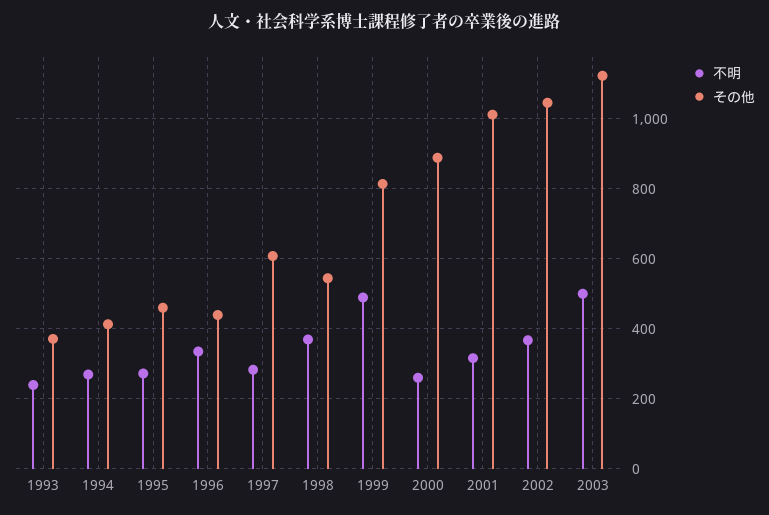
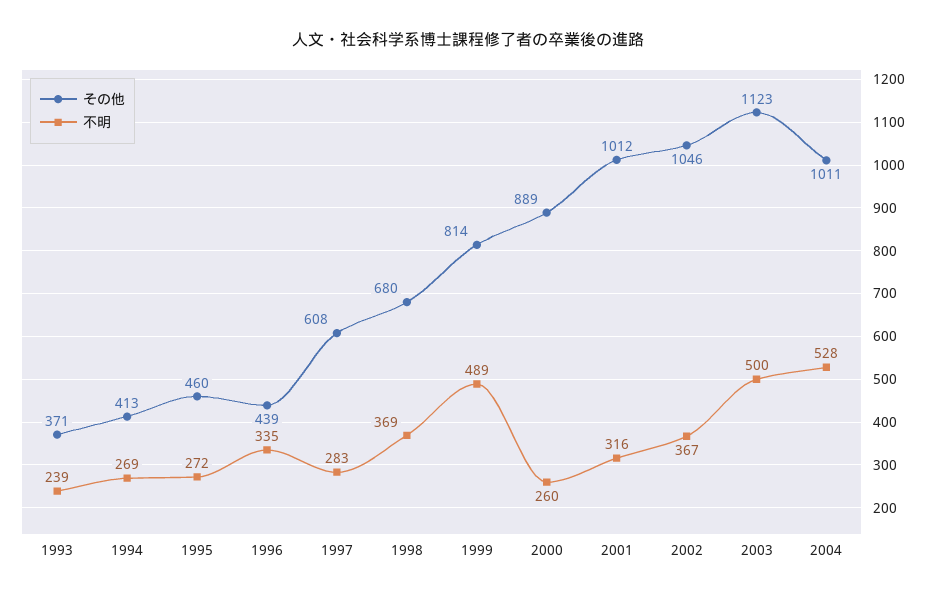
その他, 1998: 540 -> 680
その他, 2004: none -> 1011
不明, 2004: none -> 528

